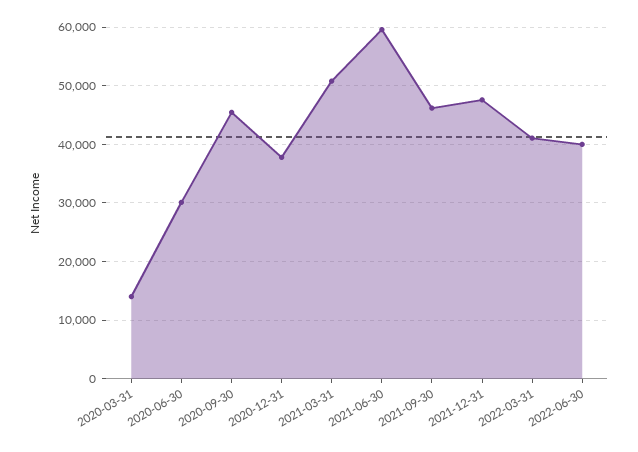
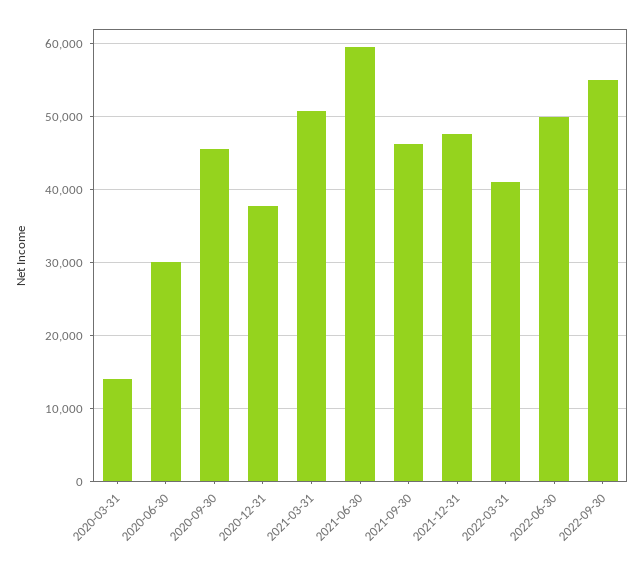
2022-06-30: 40000 -> 50000
2022-09-30: none -> 55000

